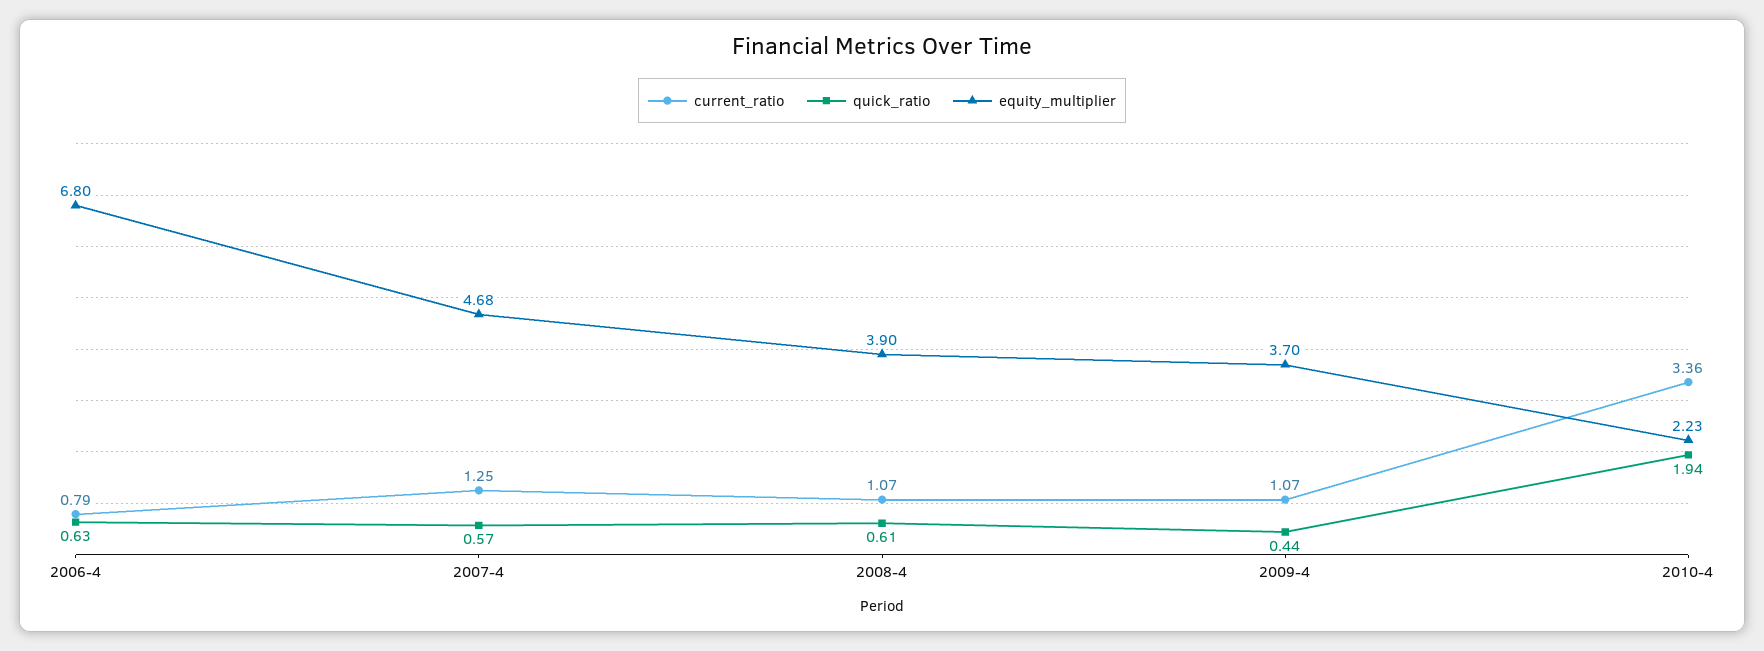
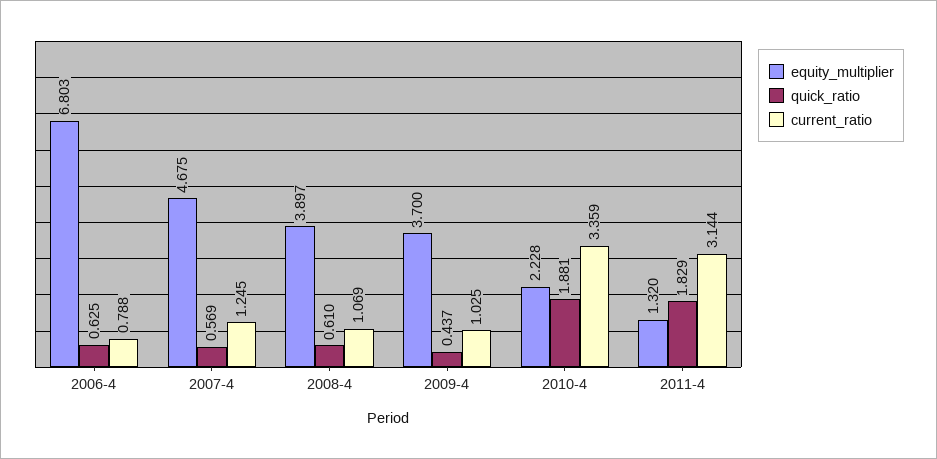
current_ratio, 2009-4: 1.07 -> 1.025
quick_ratio, 2010-4: 1.94 -> 1.881
equity_multiplier, 2011-4: none -> 1.32
quick_ratio, 2011-4: none -> 1.829
current_ratio, 2011-4: none -> 3.144

